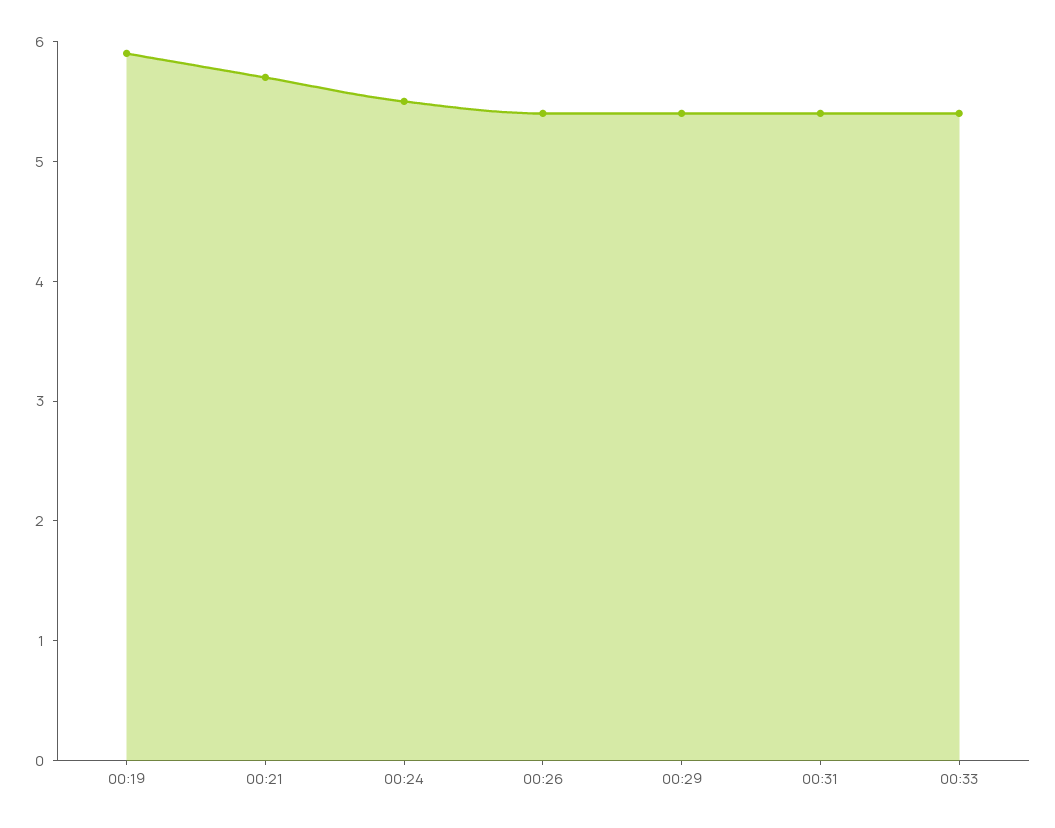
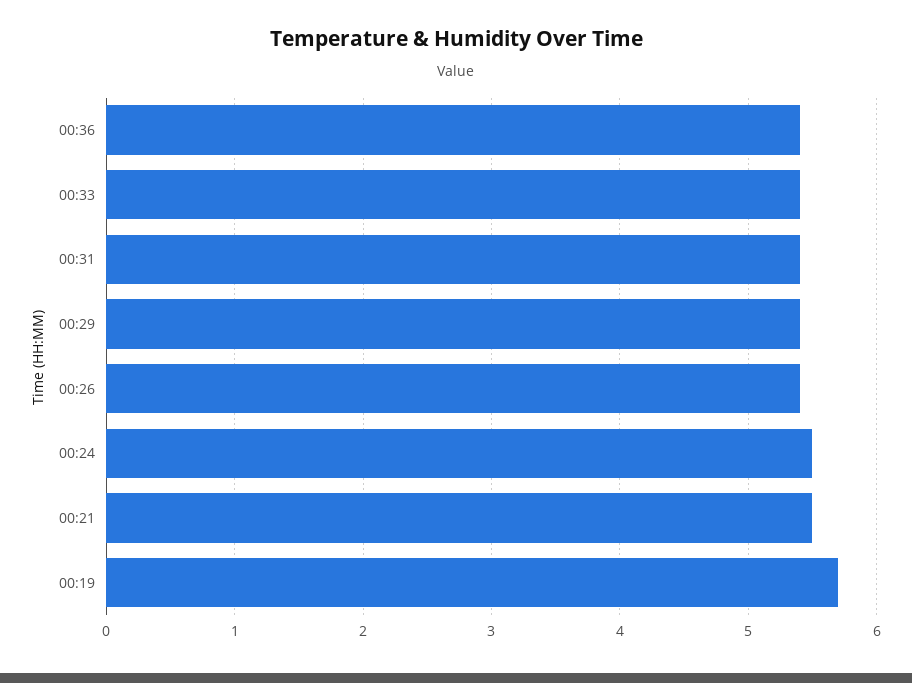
00:19: 5.9 -> 5.7
00:21: 5.7 -> 5.5
00:36: none -> 5.4

